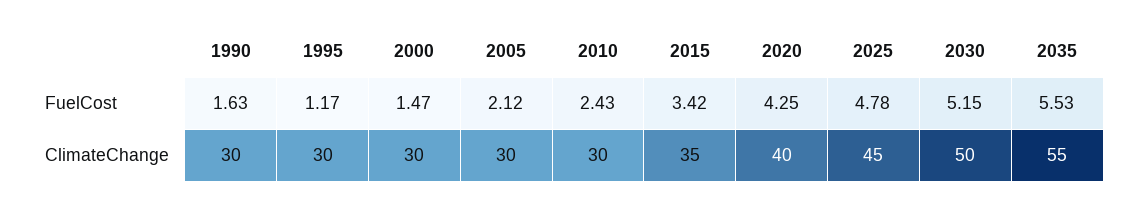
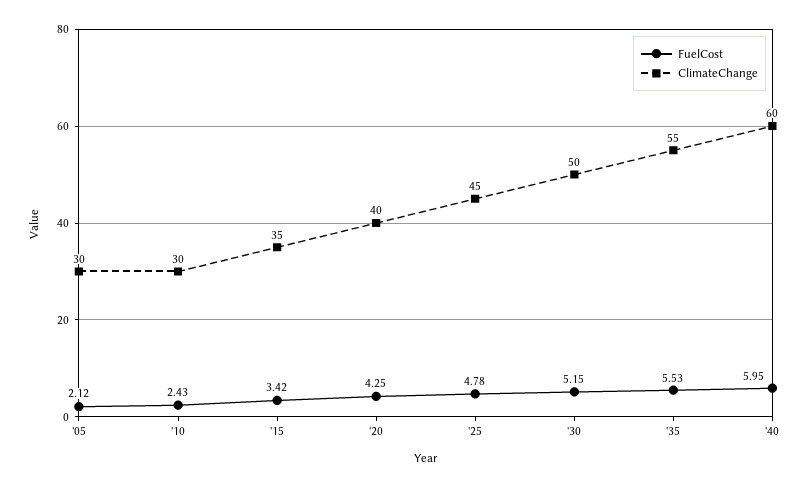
FuelCost, 1990: 1.63 -> none
FuelCost, 1995: 1.17 -> none
FuelCost, 2000: 1.47 -> none
ClimateChange, 1990: 30 -> none
ClimateChange, 1995: 30 -> none
ClimateChange, 2000: 30 -> none
FuelCost, '40: none -> 5.95
ClimateChange, '40: none -> 60

